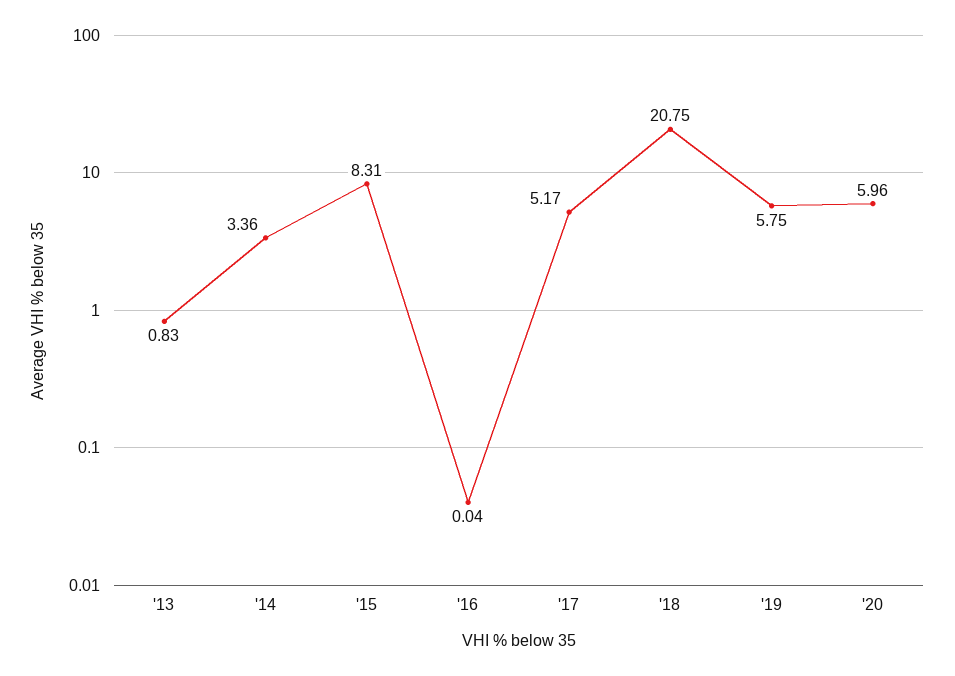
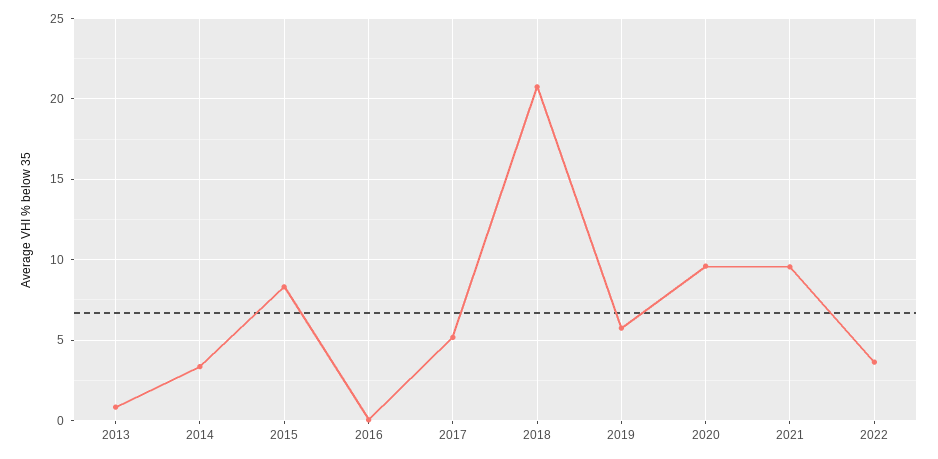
'20: 5.96 -> 9.5
2021: none -> 9.5
2022: none -> 3.5

